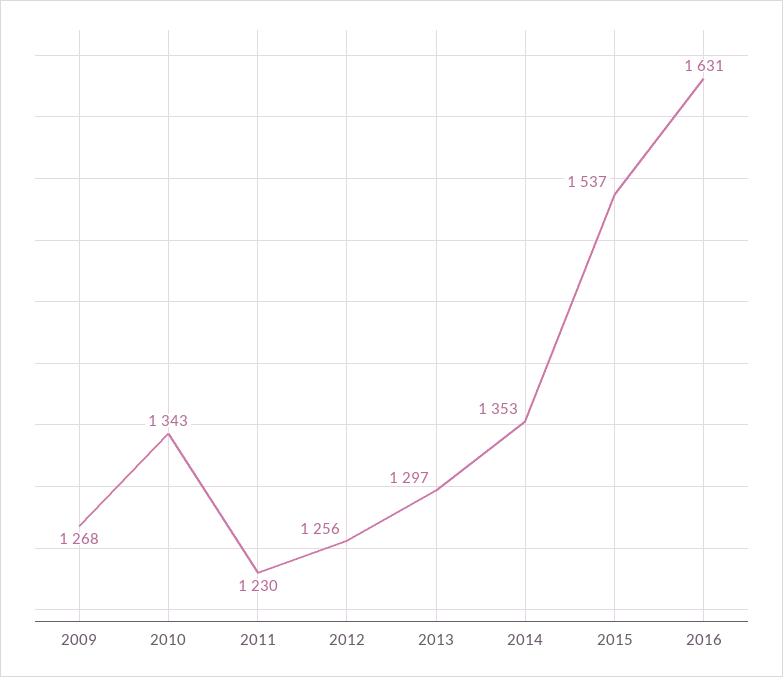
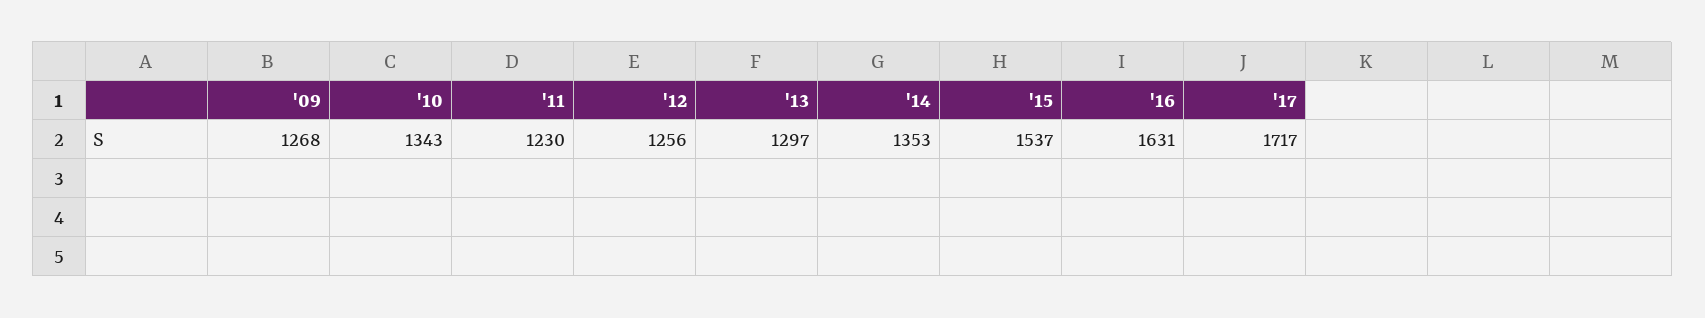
'17: none -> 1717

